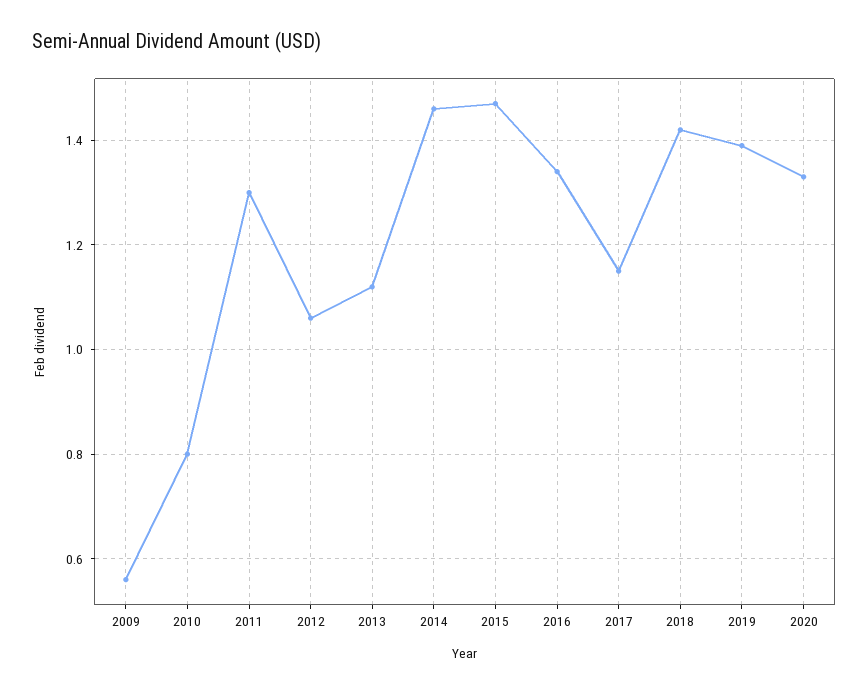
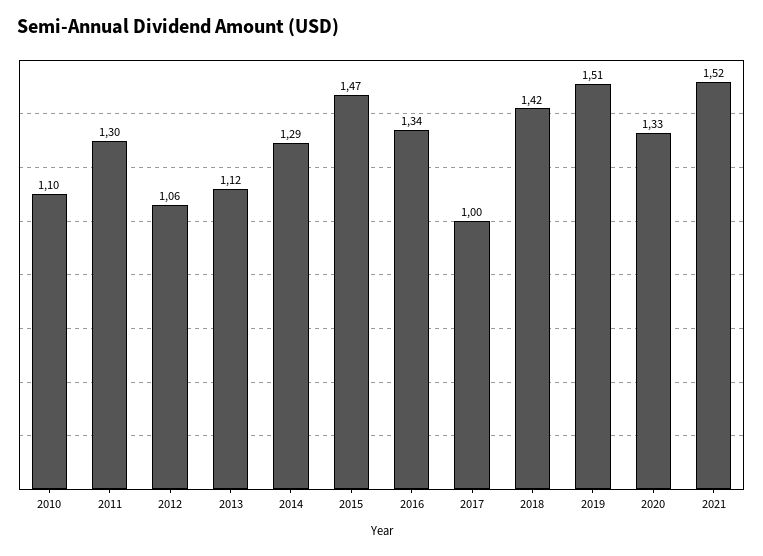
2009: 0.55 -> none
2010: 0.8 -> 1.1
2014: 1.45 -> 1.29
2017: 1.15 -> 1
2019: 1.4 -> 1.51
2021: none -> 1.52

